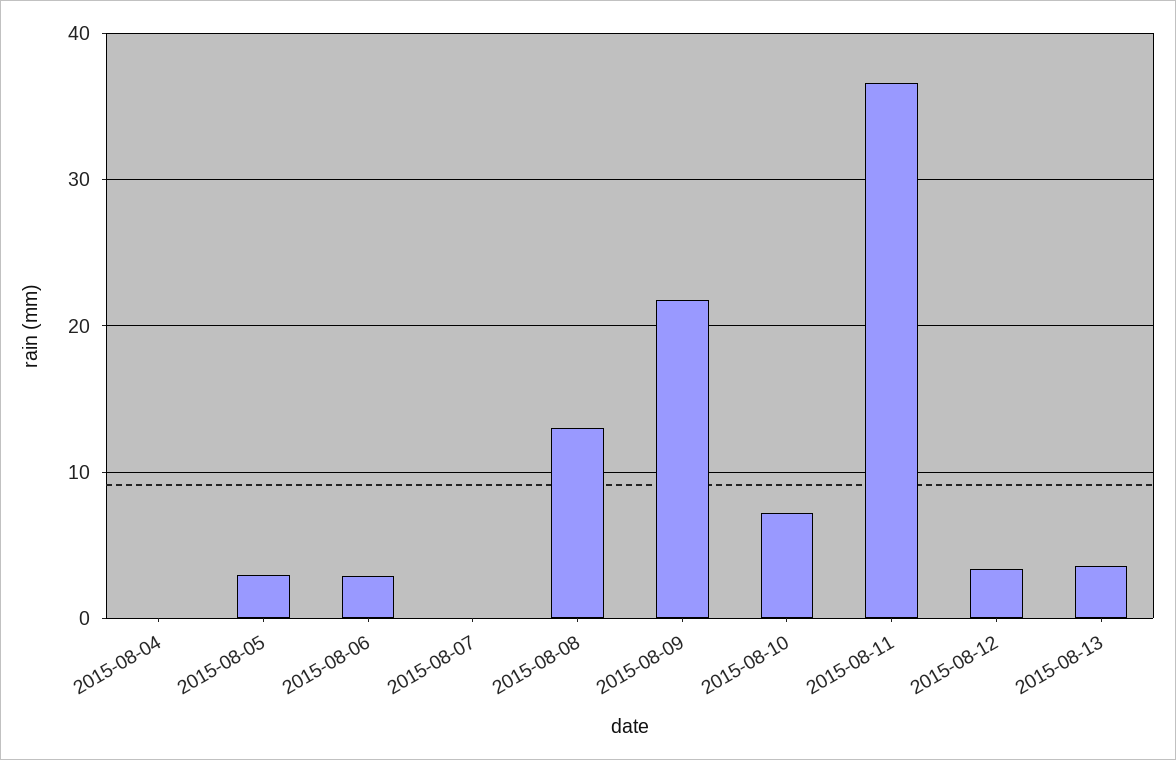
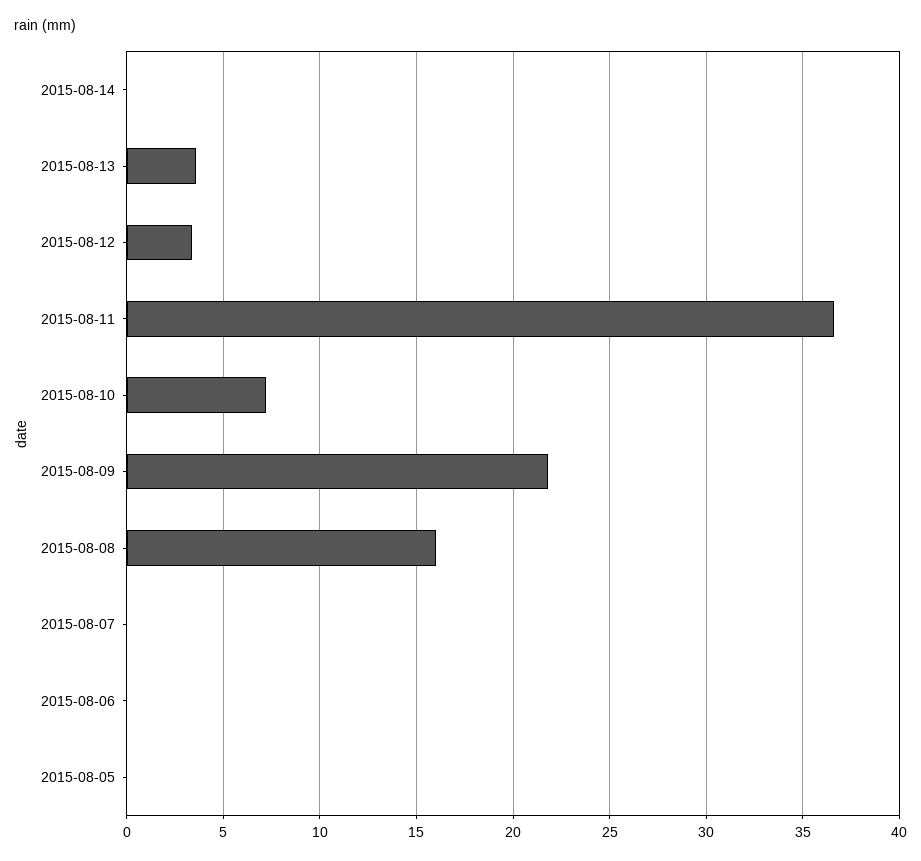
2015-08-04: 0 -> none
2015-08-05: 3 -> 0
2015-08-06: 3 -> 0
2015-08-08: 13 -> 16
2015-08-14: none -> 0

